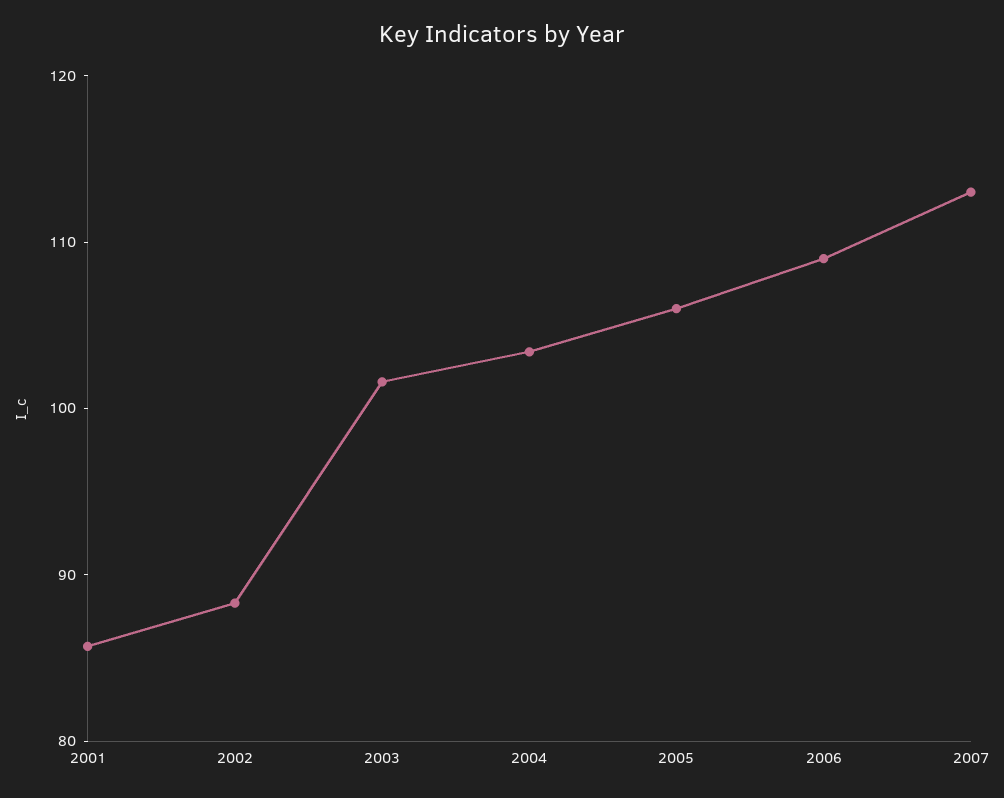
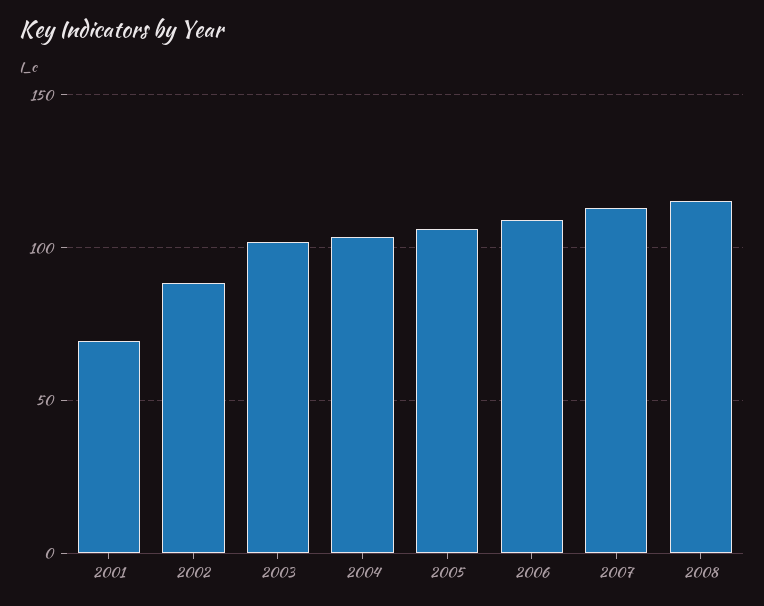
2001: 86 -> 70
2008: none -> 115

